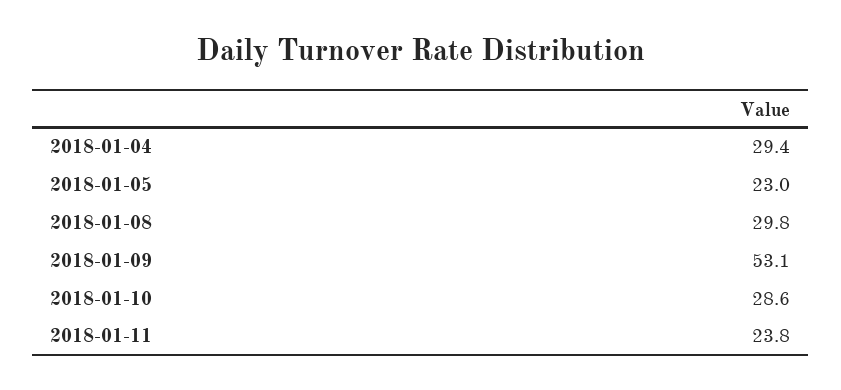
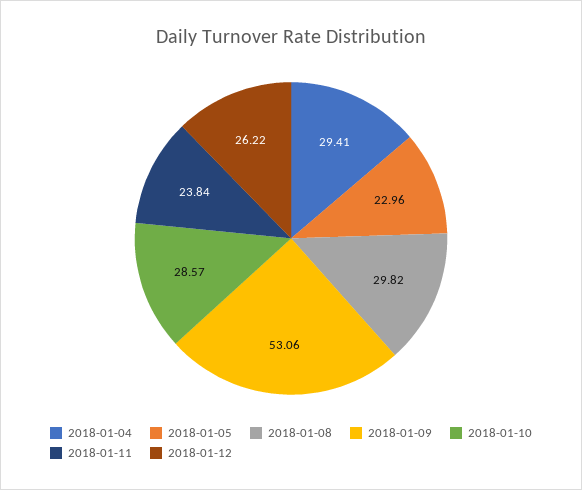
2018-01-12: none -> 26.22

